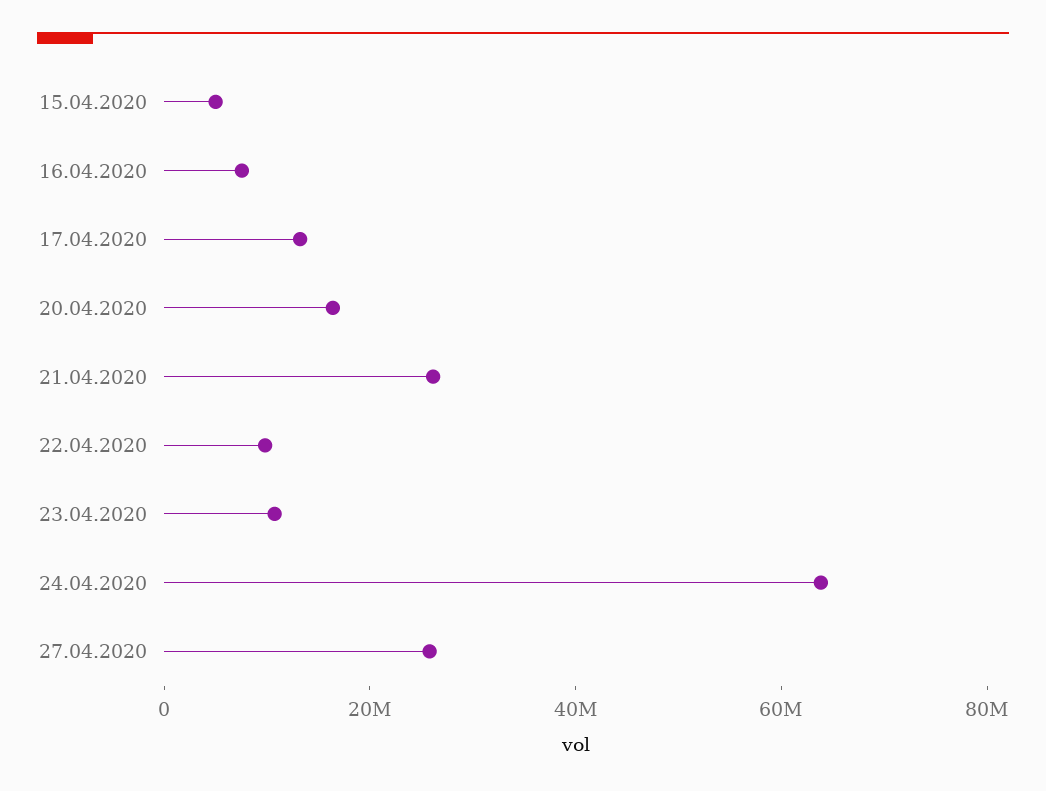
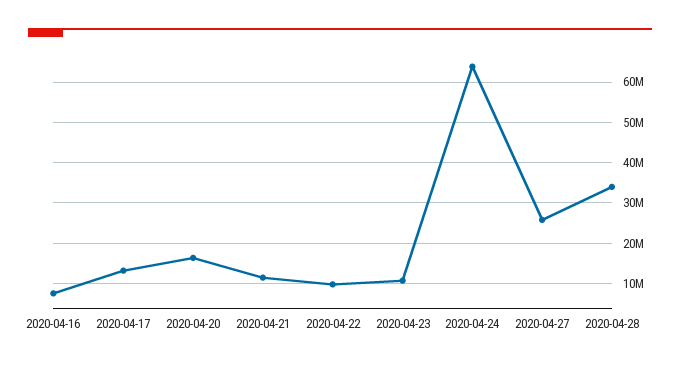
15.04.2020: 5000000 -> none
21.04.2020: 25000000 -> 12000000
2020-04-28: none -> 34000000

